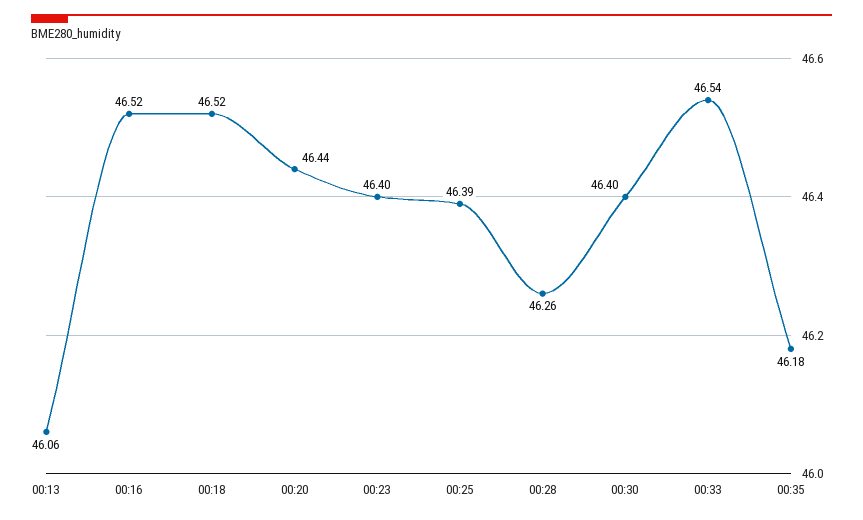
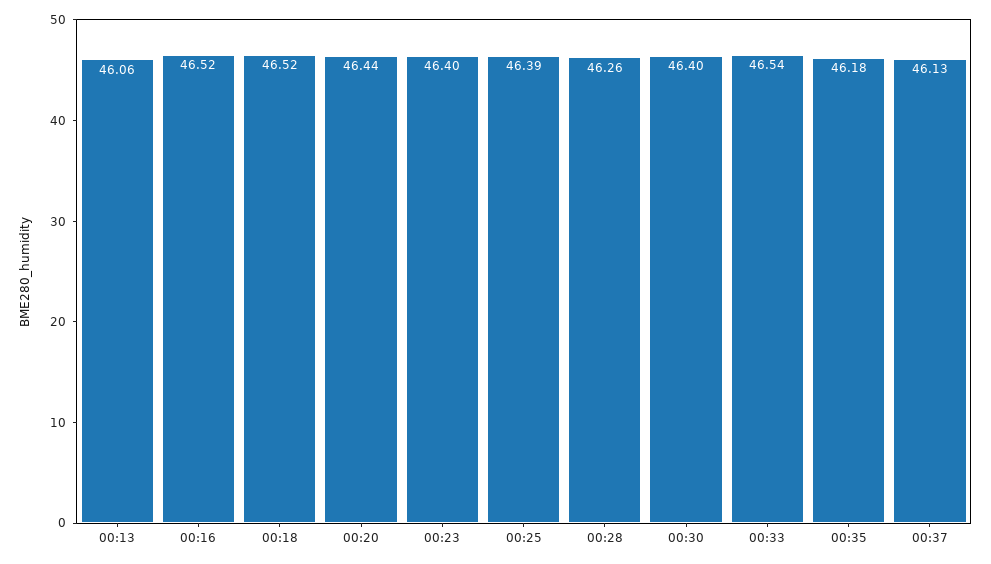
00:37: none -> 46.13

